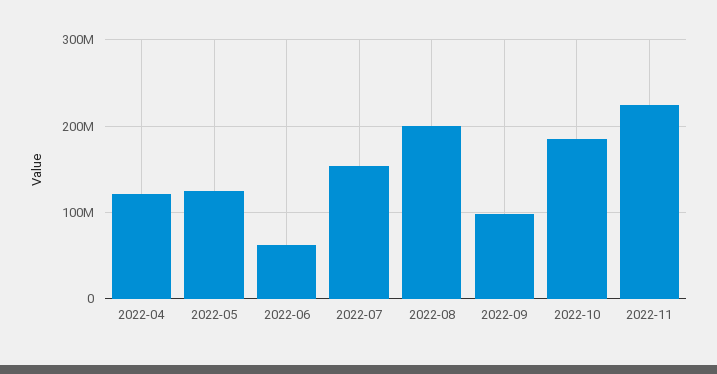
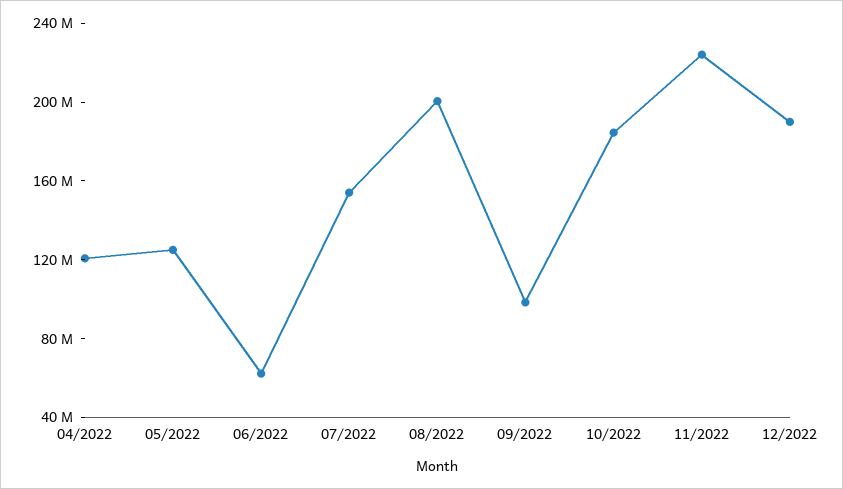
12/2022: none -> 190000000

